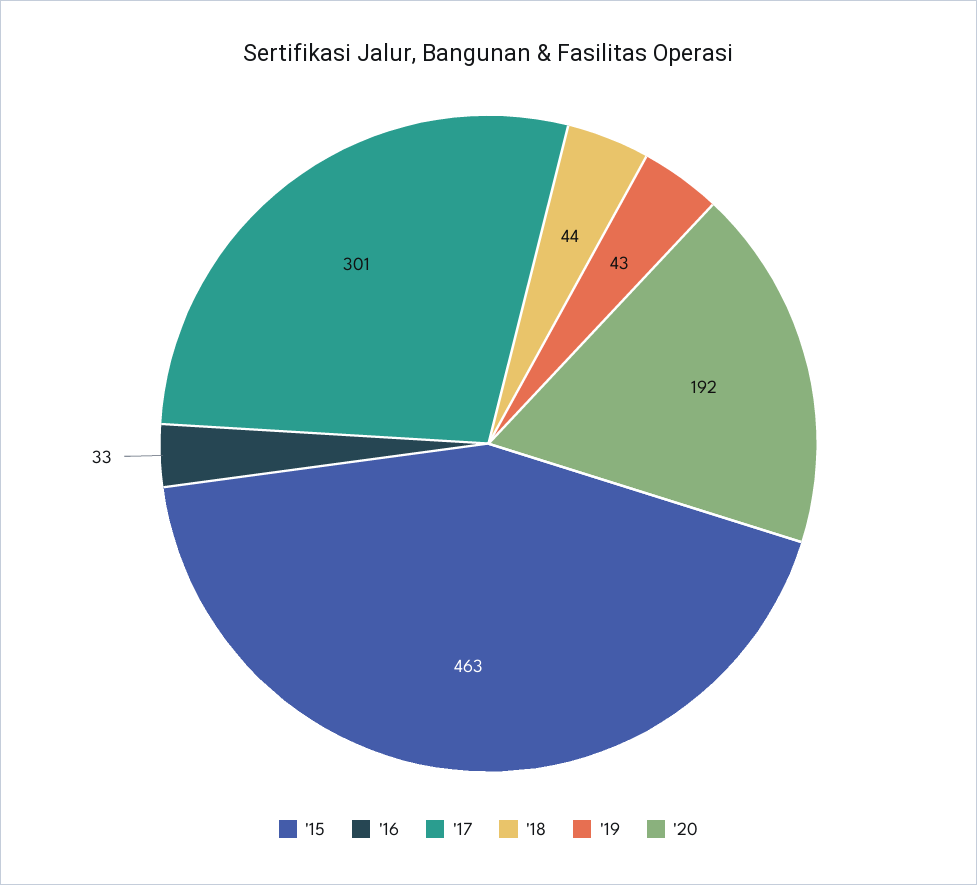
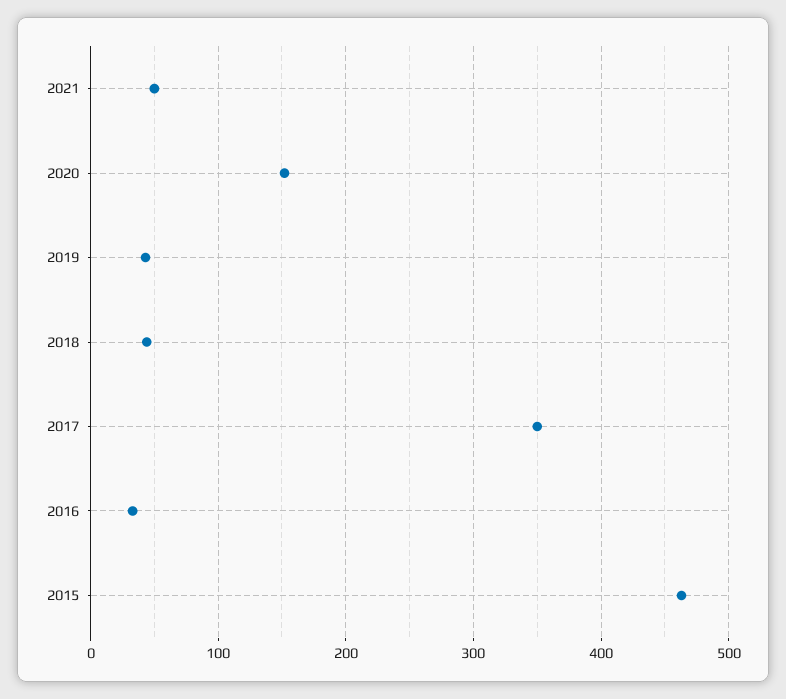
'17: 301 -> 350
'20: 192 -> 150
2021: none -> 50

